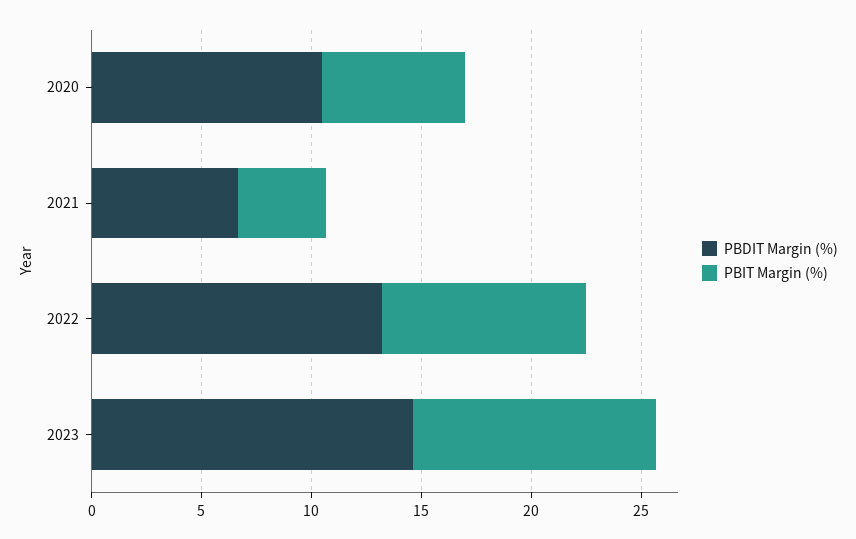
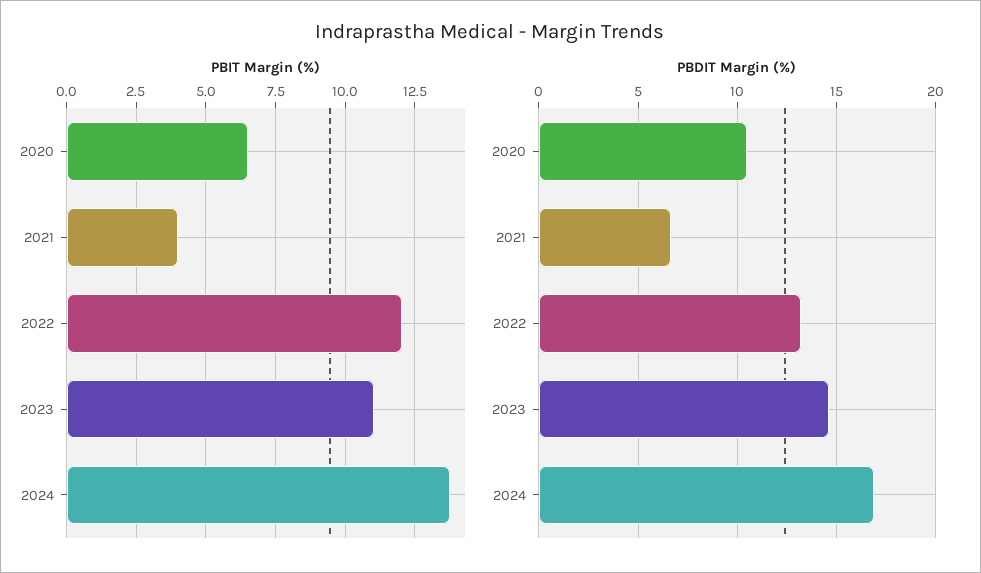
PBIT Margin (%), 2022: 9 -> 12
PBIT Margin (%), 2024: none -> 13.75
PBDIT Margin (%), 2024: none -> 17

